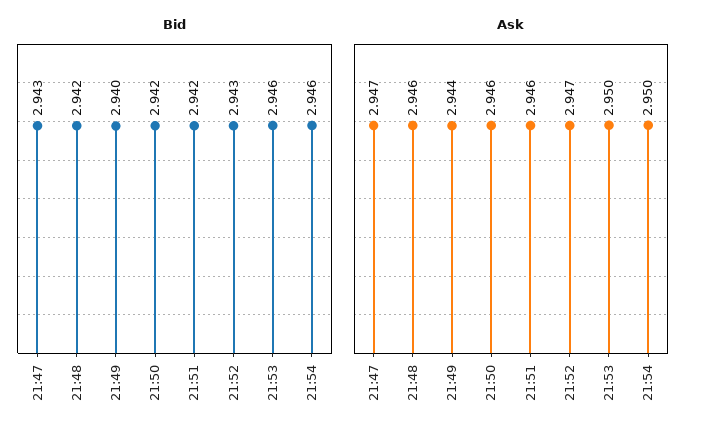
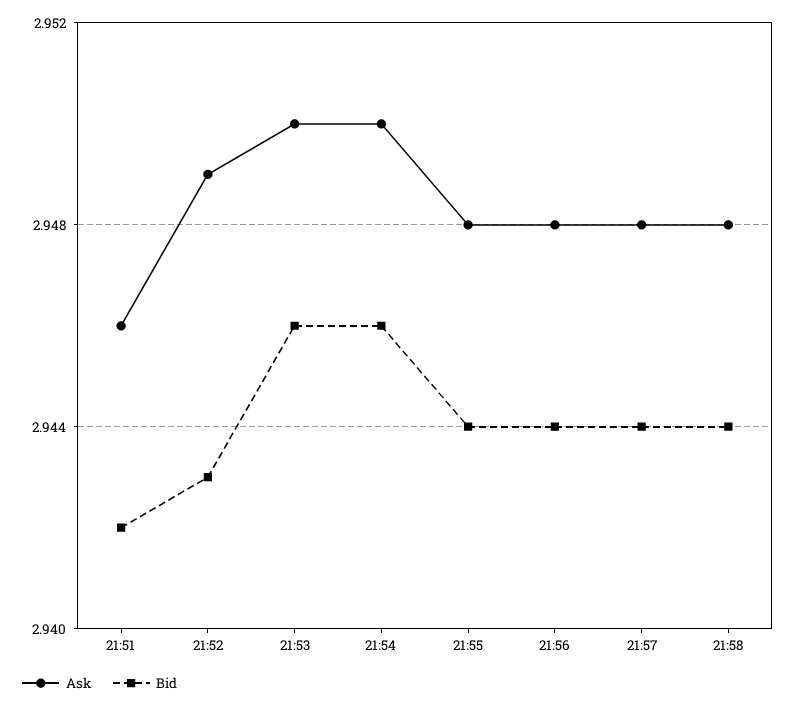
Bid, 21:47: 2.943 -> none
Bid, 21:48: 2.942 -> none
Bid, 21:49: 2.94 -> none
Bid, 21:50: 2.942 -> none
Ask, 21:47: 2.947 -> none
Ask, 21:48: 2.946 -> none
Ask, 21:49: 2.944 -> none
Ask, 21:50: 2.946 -> none
Ask, 21:52: 2.947 -> 2.949
Ask, 21:55: none -> 2.948
Bid, 21:55: none -> 2.944
Ask, 21:56: none -> 2.948
Bid, 21:56: none -> 2.944
Ask, 21:57: none -> 2.948
Bid, 21:57: none -> 2.944
Ask, 21:58: none -> 2.948
Bid, 21:58: none -> 2.944

